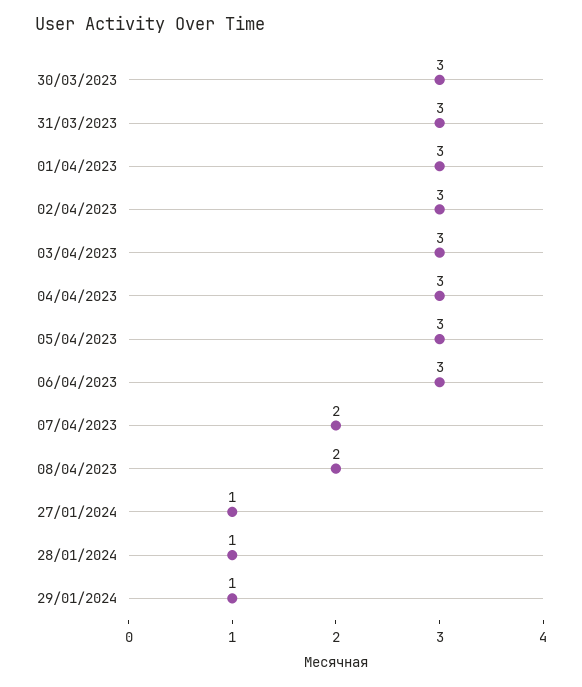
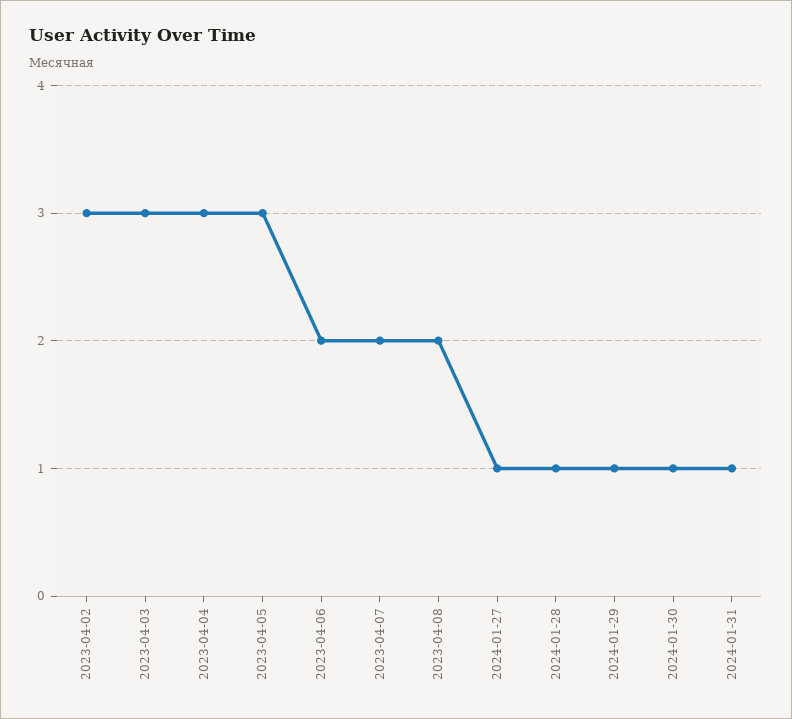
30/03/2023: 3 -> none
31/03/2023: 3 -> none
01/04/2023: 3 -> none
06/04/2023: 3 -> 2
2024-01-30: none -> 1
2024-01-31: none -> 1

